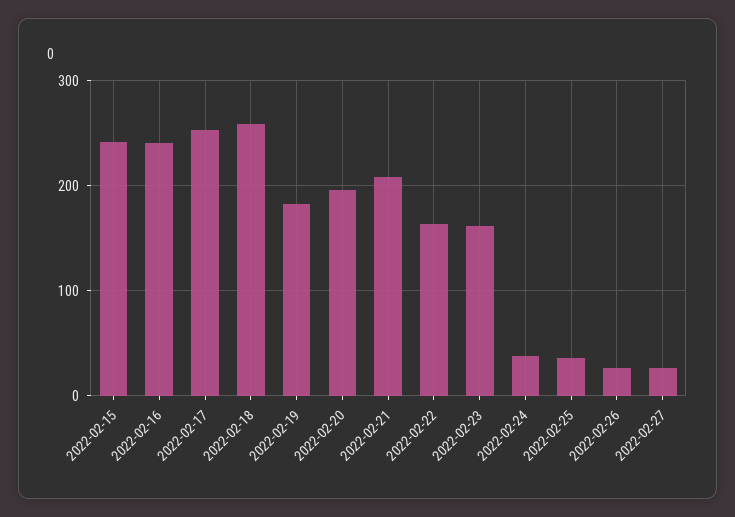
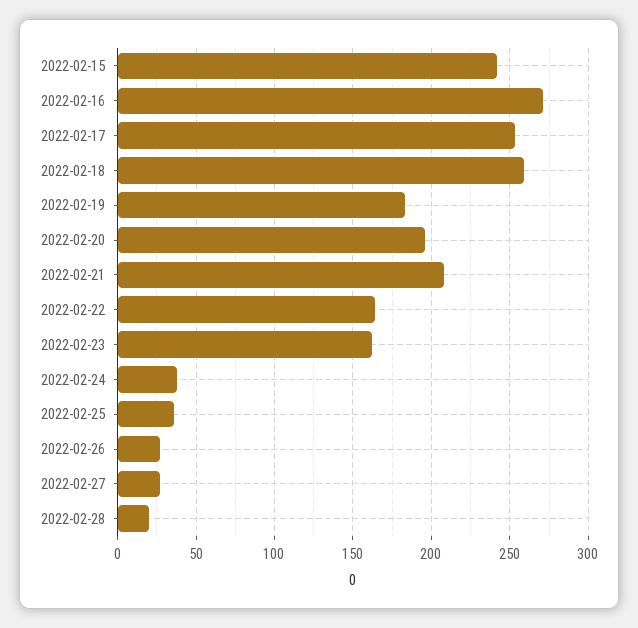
2022-02-16: 240 -> 270
2022-02-28: none -> 20

